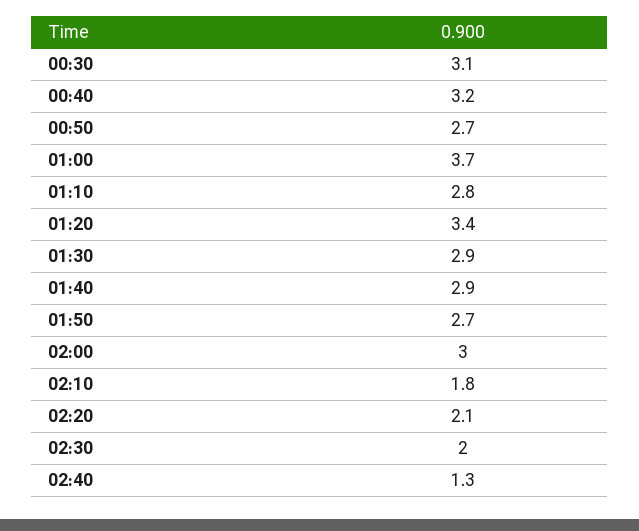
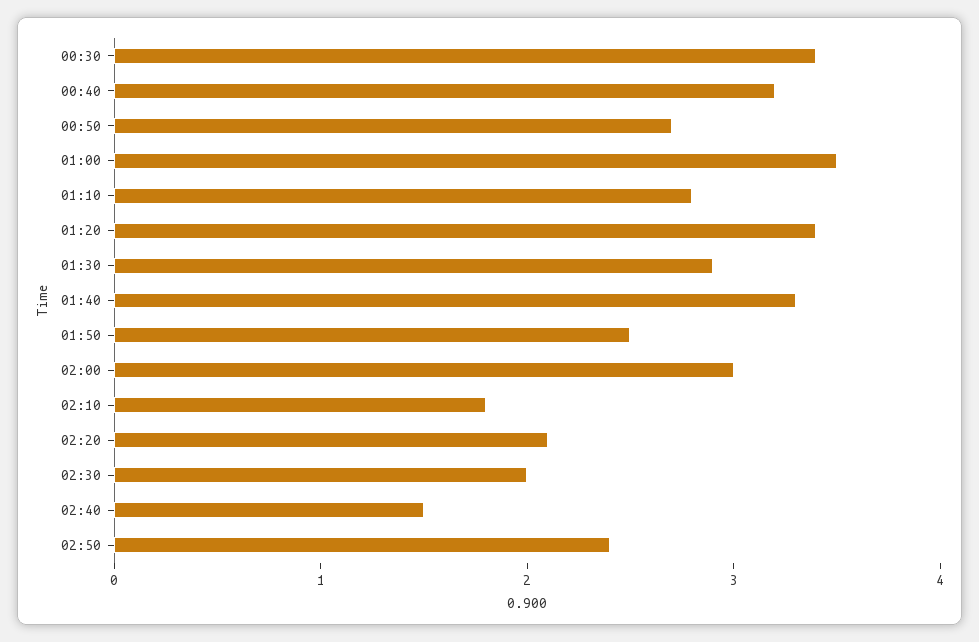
00:30: 3.1 -> 3.4
01:00: 3.7 -> 3.5
01:40: 2.9 -> 3.3
01:50: 2.7 -> 2.5
02:40: 1.3 -> 1.5
02:50: none -> 2.4

